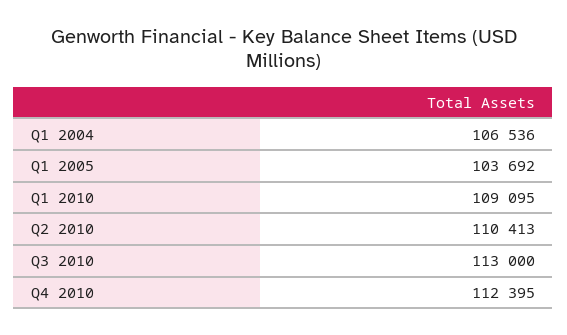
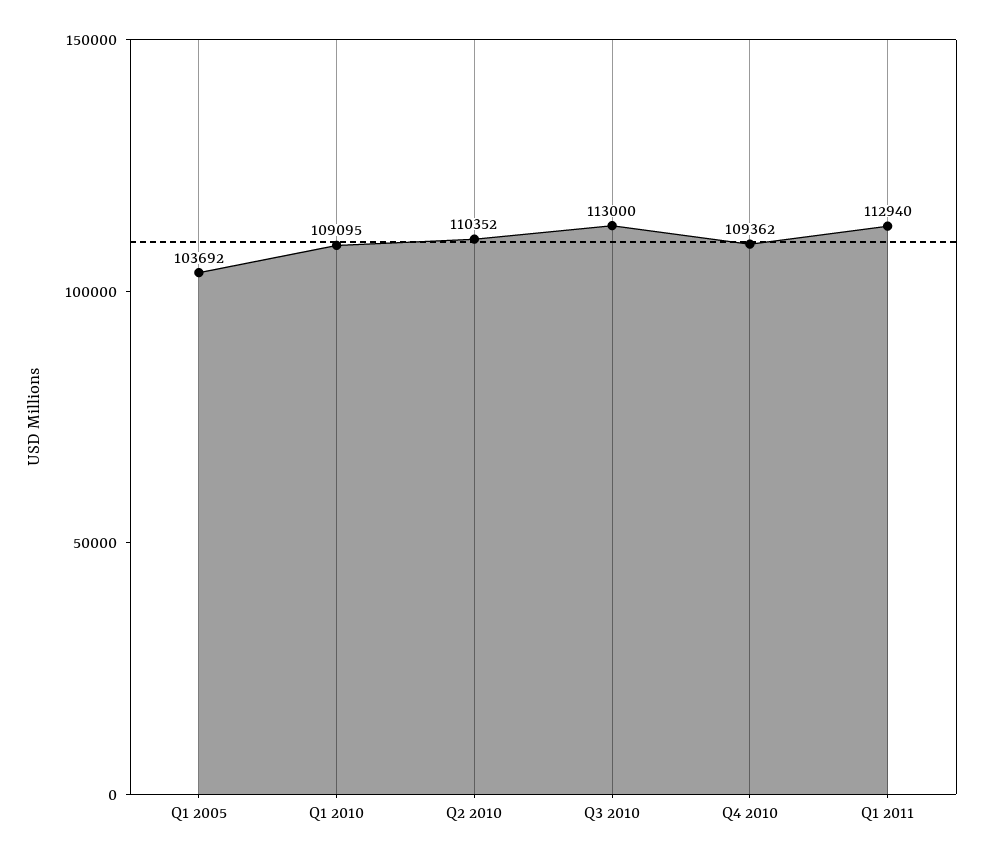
Q1 2004: 106536 -> none
Q2 2010: 110413 -> 110352
Q4 2010: 112395 -> 109362
Q1 2011: none -> 112940

